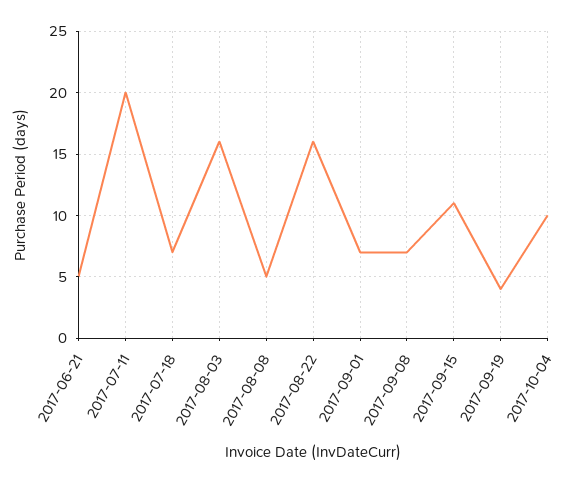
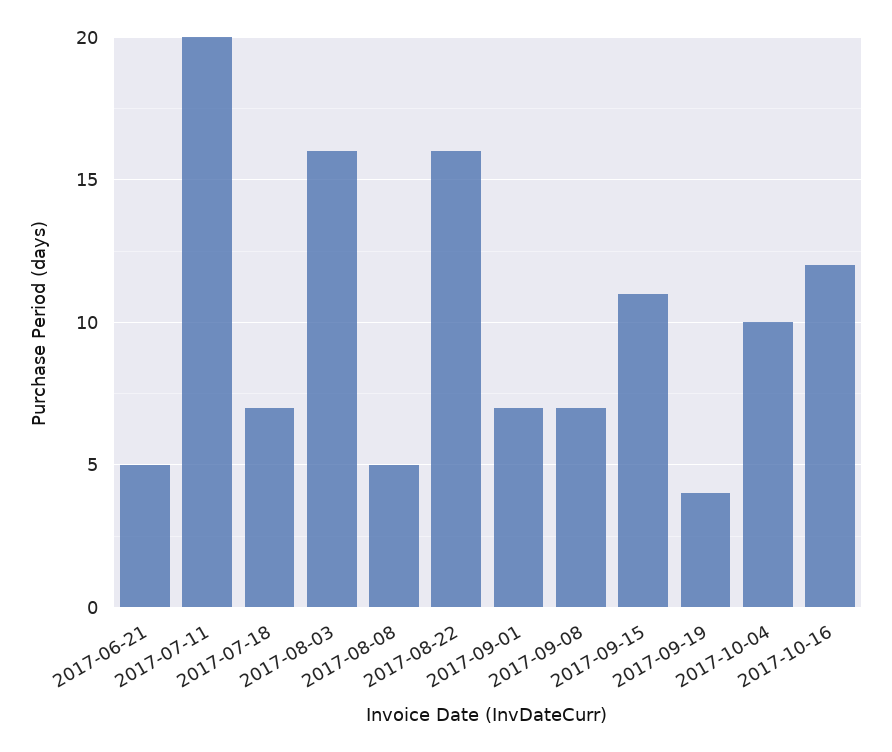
2017-10-16: none -> 12

